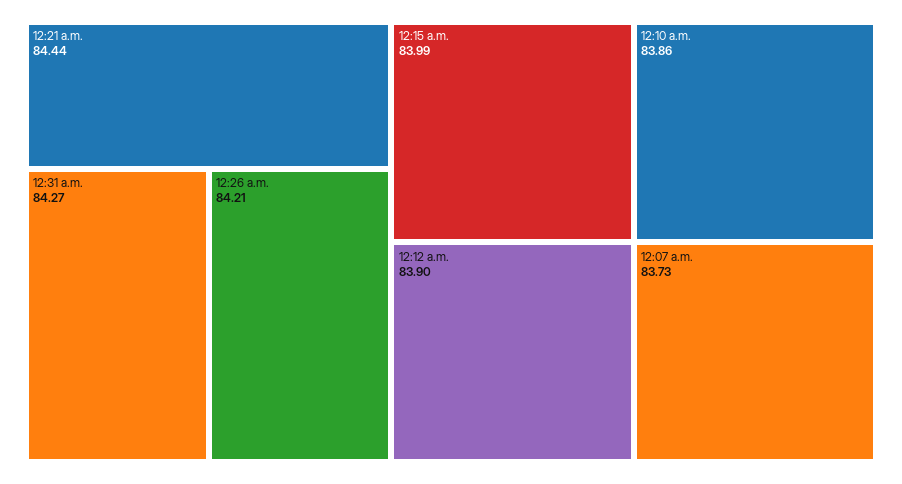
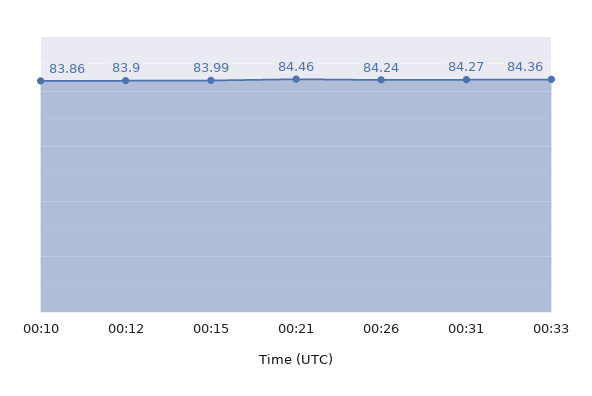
12:21 a.m.: 84.44 -> 84.46
12:26 a.m.: 84.21 -> 84.24
12:07 a.m.: 83.73 -> none
00:33: none -> 84.36

